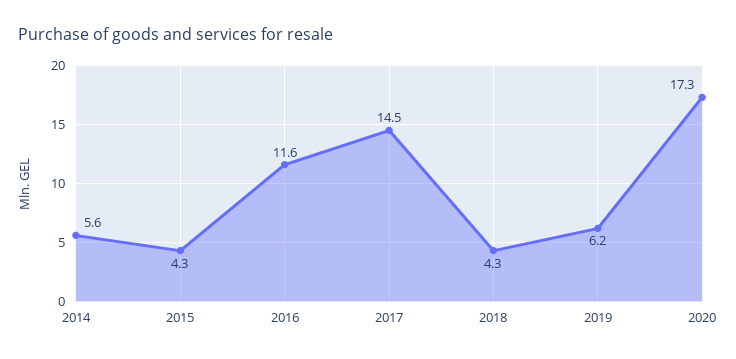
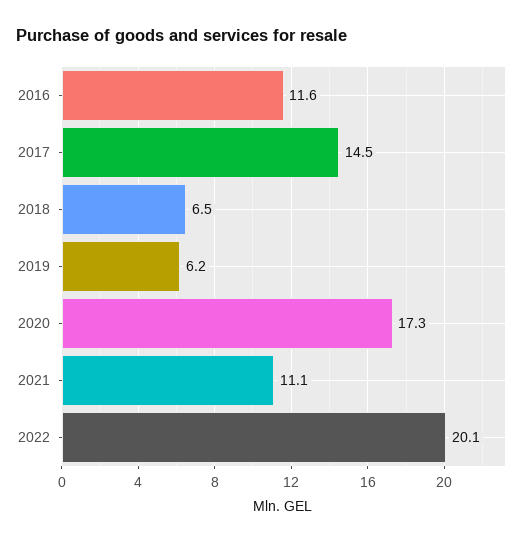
2014: 5.6 -> none
2015: 4.3 -> none
2018: 4.3 -> 6.5
2021: none -> 11.1
2022: none -> 20.1

